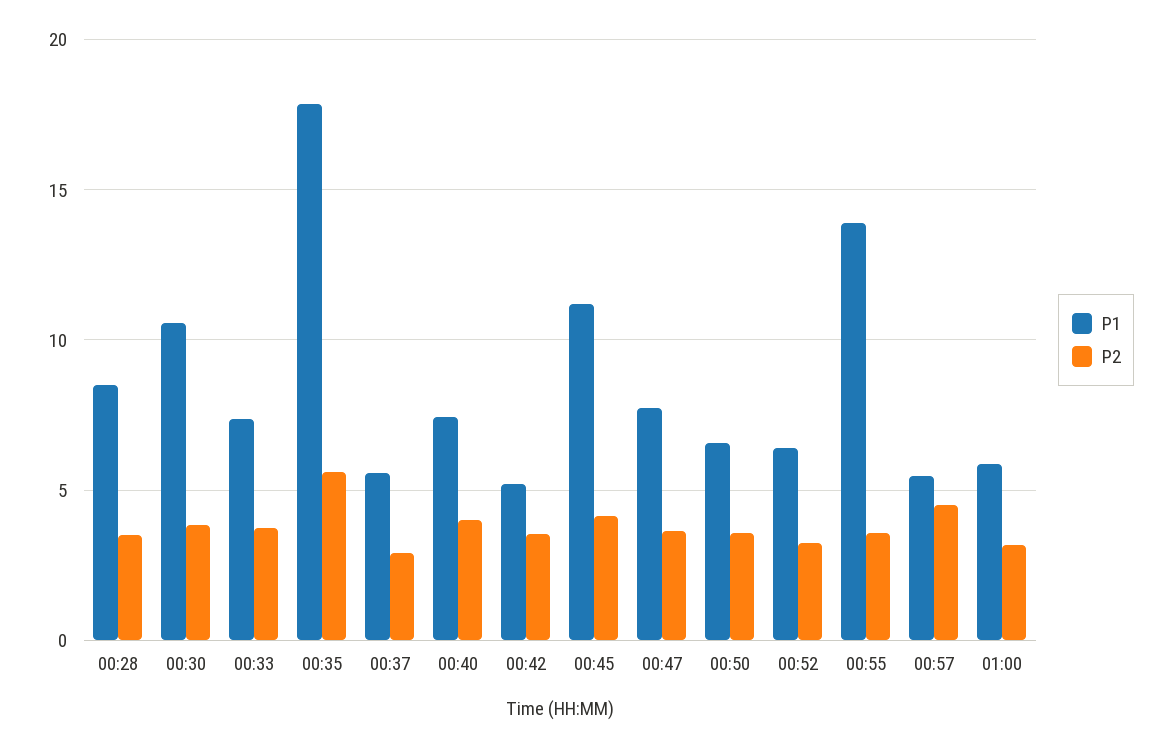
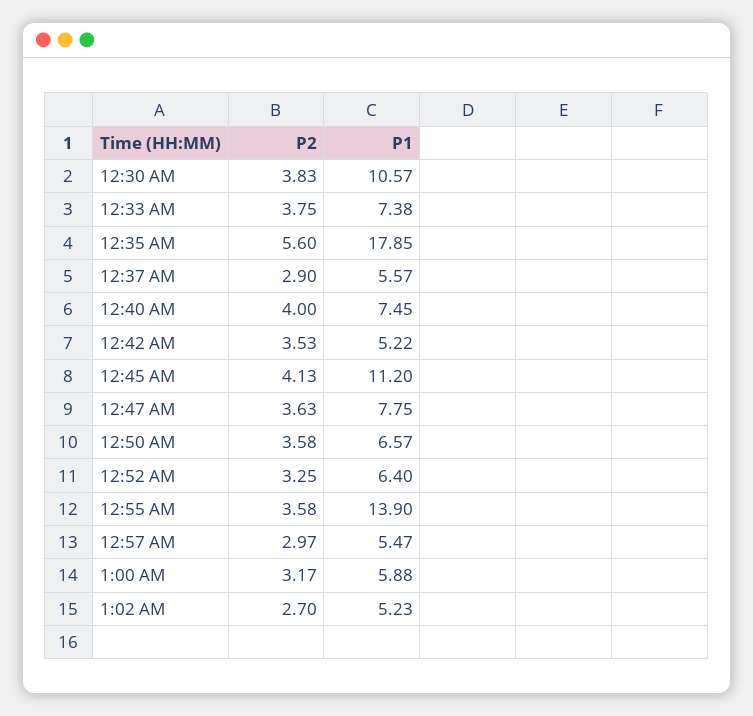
P1, 00:28: 8.5 -> none
P2, 00:28: 3.5 -> none
P2, 00:57: 4.5 -> 2.97
P2, 1:02 AM: none -> 2.7
P1, 1:02 AM: none -> 5.23

